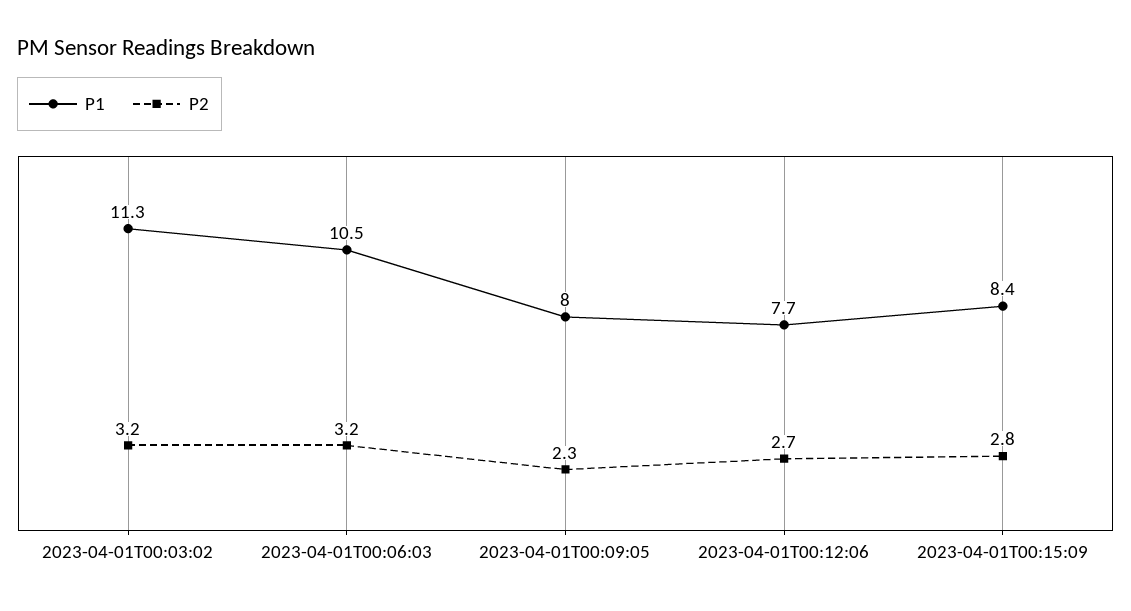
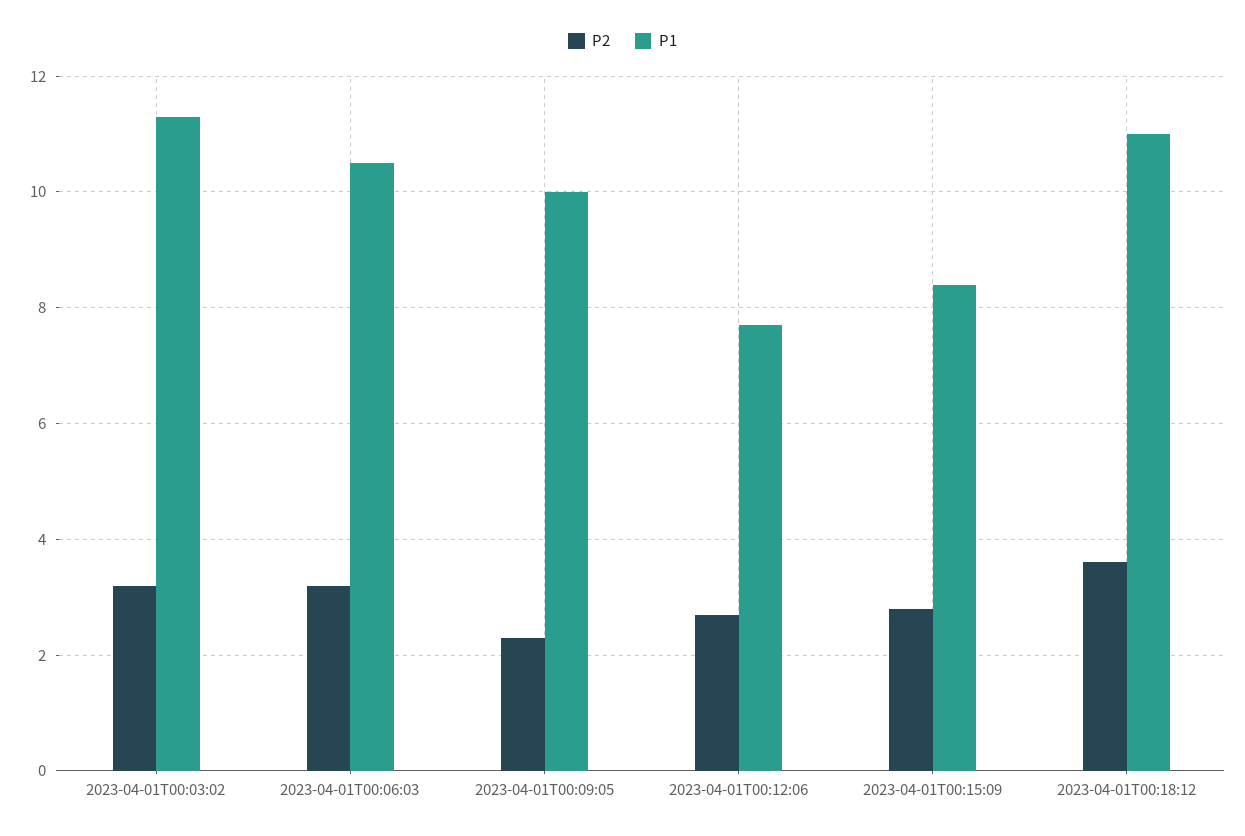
P1, 2023-04-01T00:09:05: 8 -> 10
P2, 2023-04-01T00:18:12: none -> 3.5
P1, 2023-04-01T00:18:12: none -> 11

